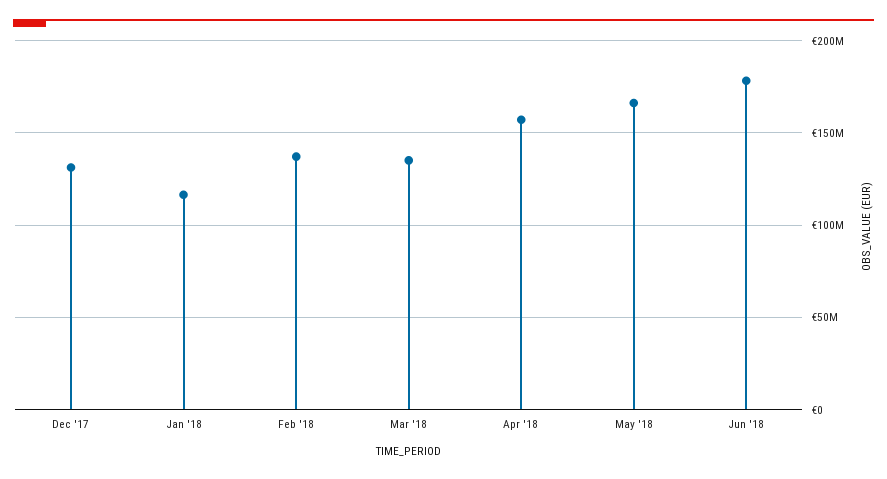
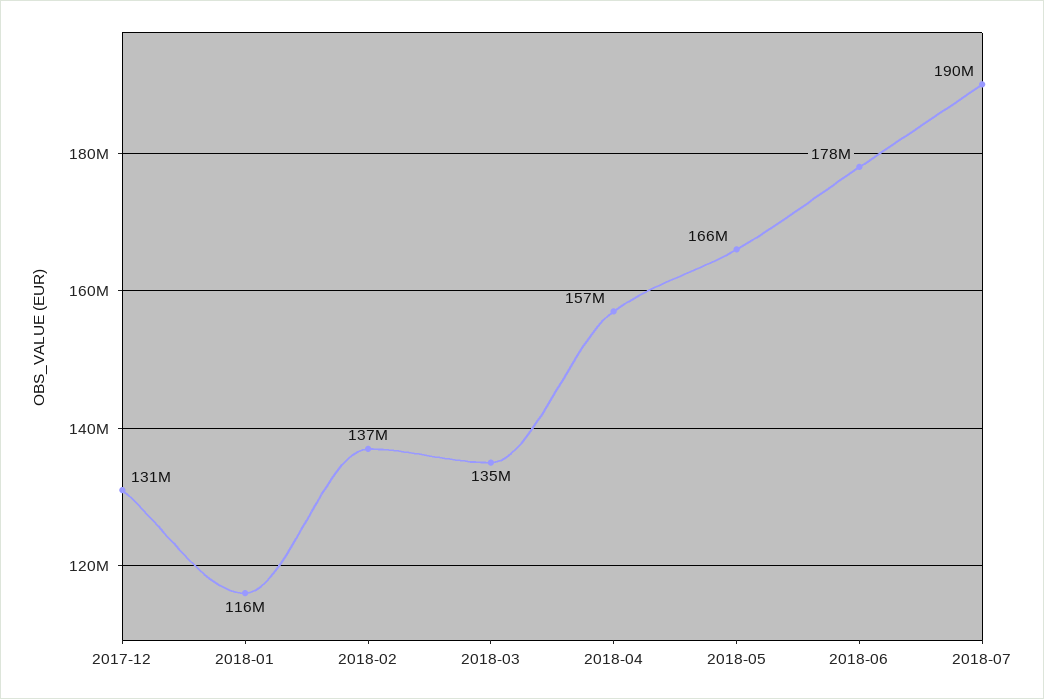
2018-07: none -> 190000000

